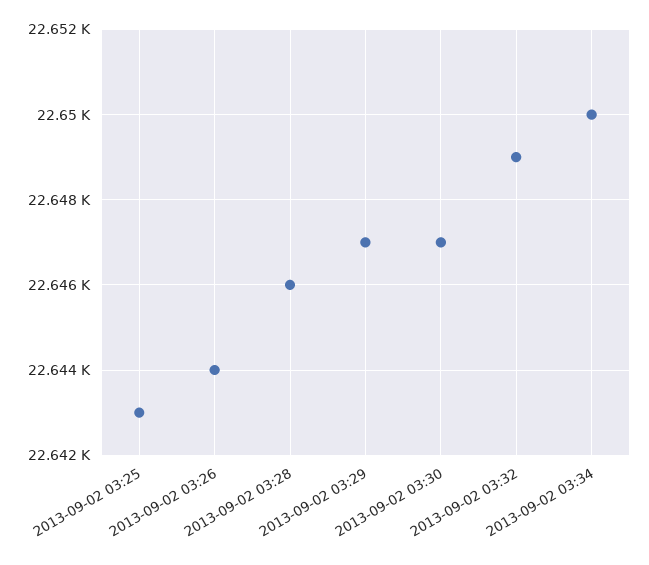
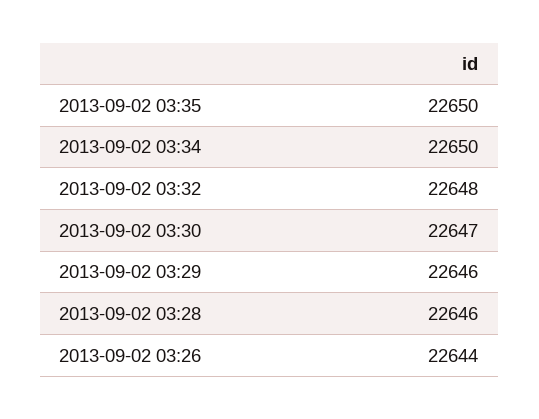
2013-09-02 03:25: 22643 -> none
2013-09-02 03:29: 22647 -> 22646
2013-09-02 03:32: 22649 -> 22648
2013-09-02 03:35: none -> 22650

